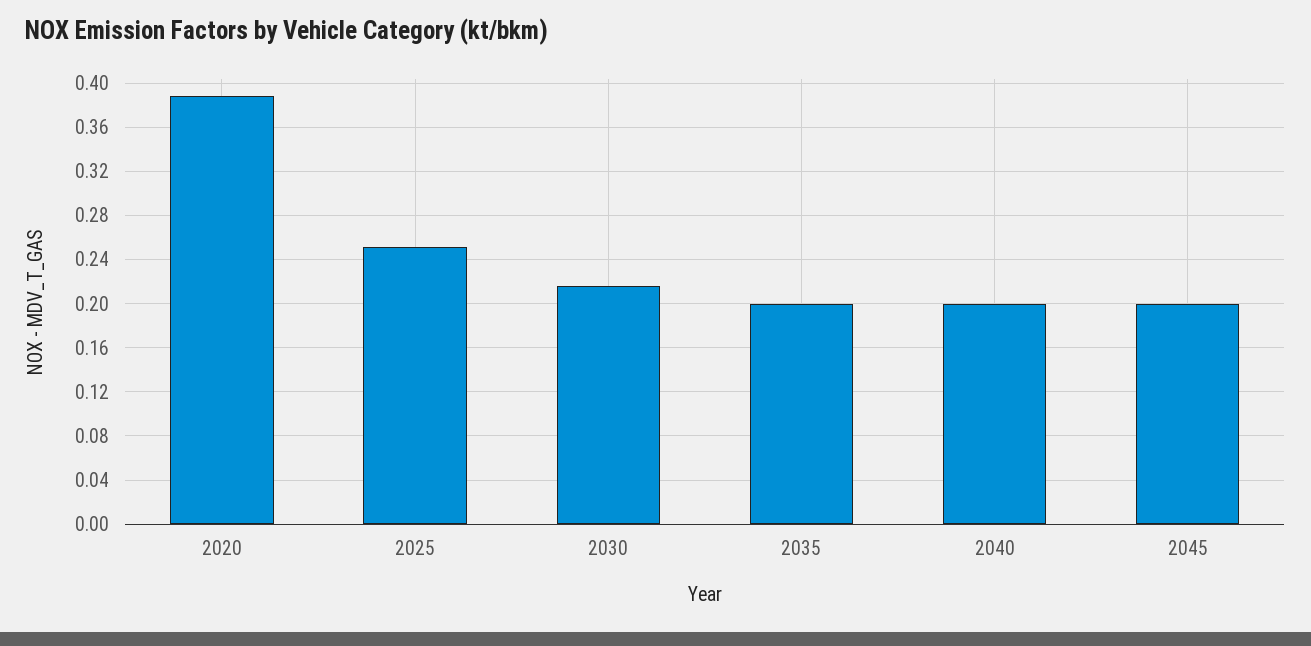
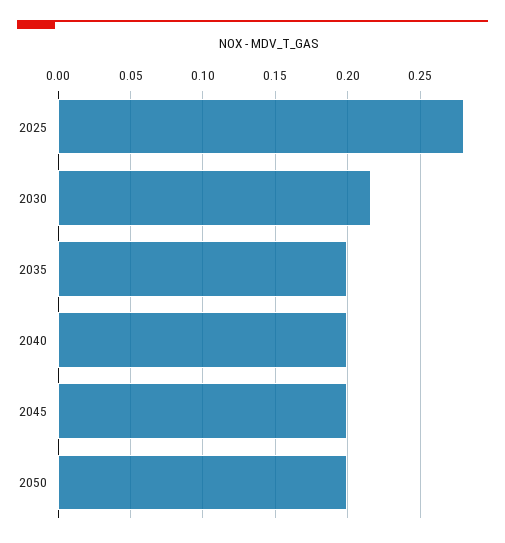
2020: 0.39 -> none
2025: 0.25 -> 0.28
2050: none -> 0.2

